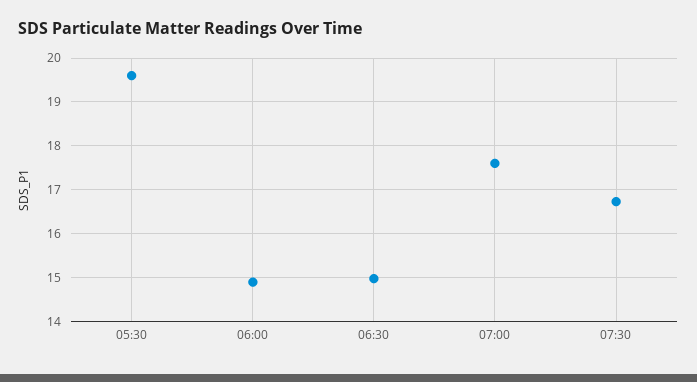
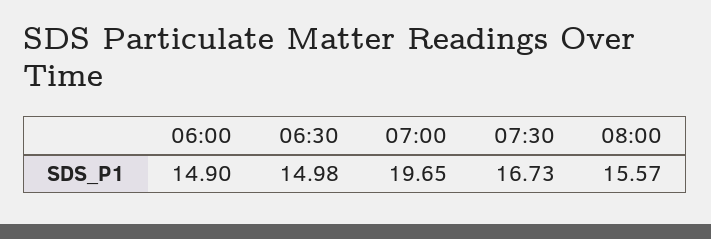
05:30: 19.6 -> none
07:00: 17.6 -> 19.65
08:00: none -> 15.57

